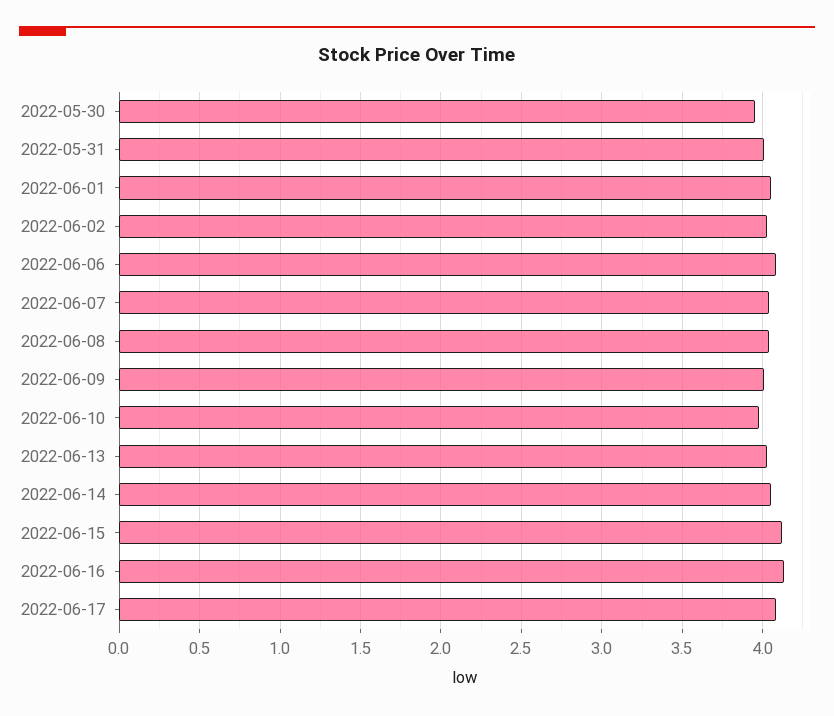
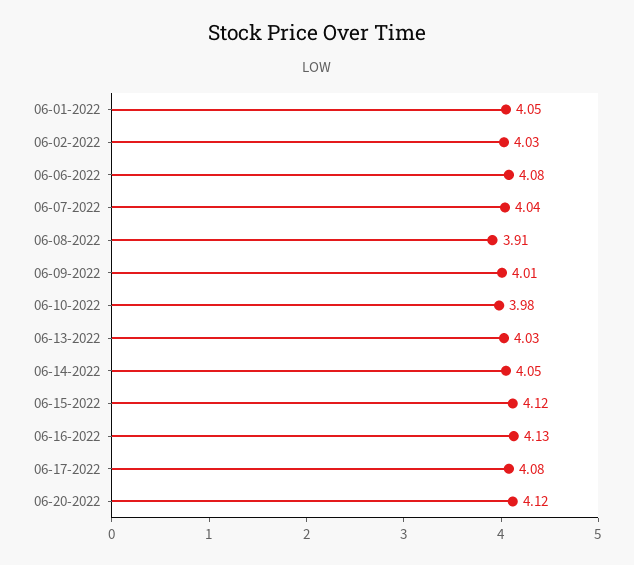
2022-05-30: 3.95 -> none
2022-05-31: 4 -> none
2022-06-08: 4.05 -> 3.91
06-20-2022: none -> 4.12

